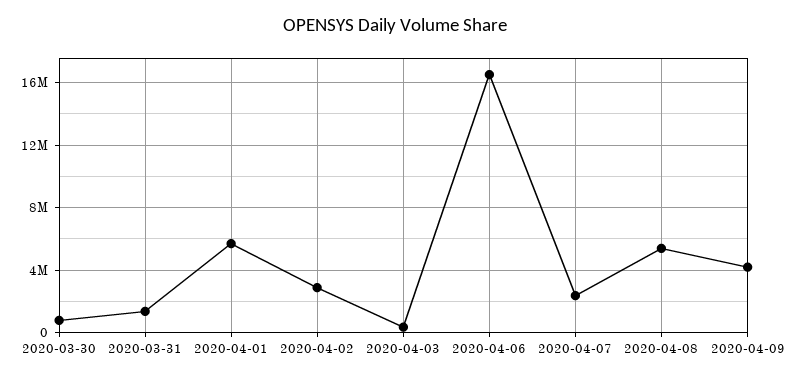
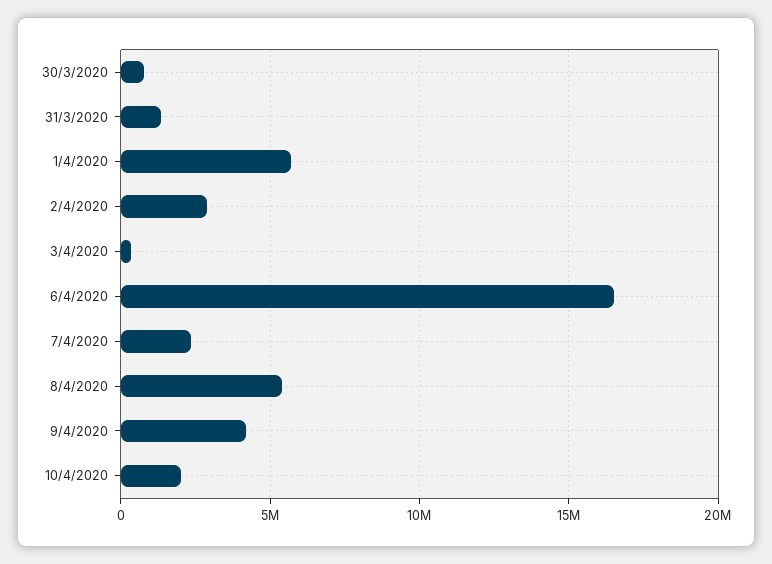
10/4/2020: none -> 2000000

